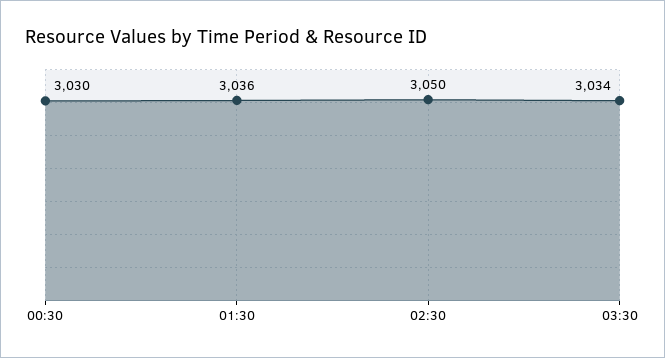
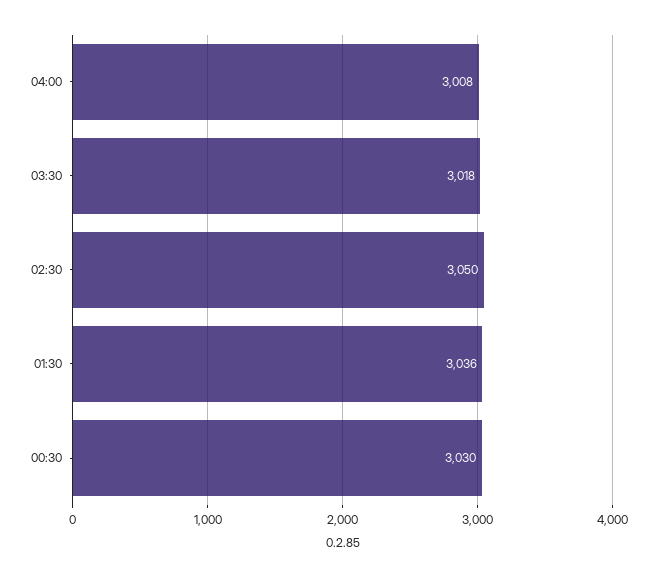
03:30: 3034 -> 3018
04:00: none -> 3008

